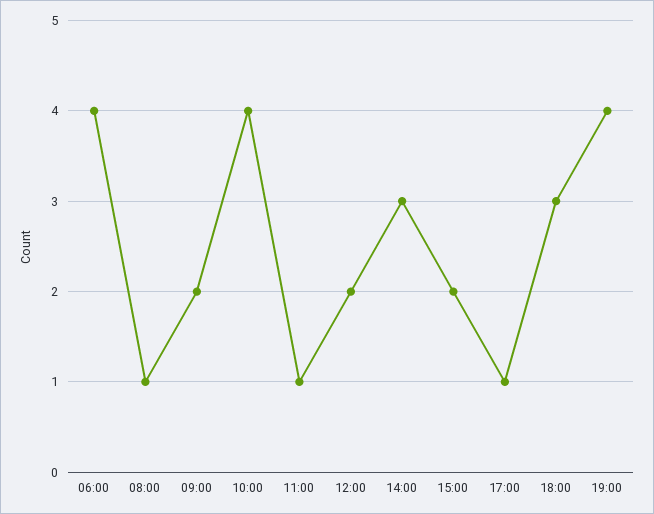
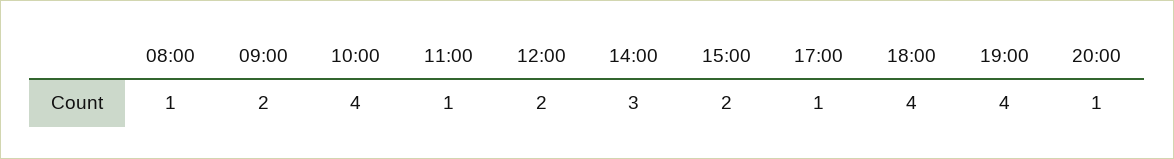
06:00: 4 -> none
18:00: 3 -> 4
20:00: none -> 1

